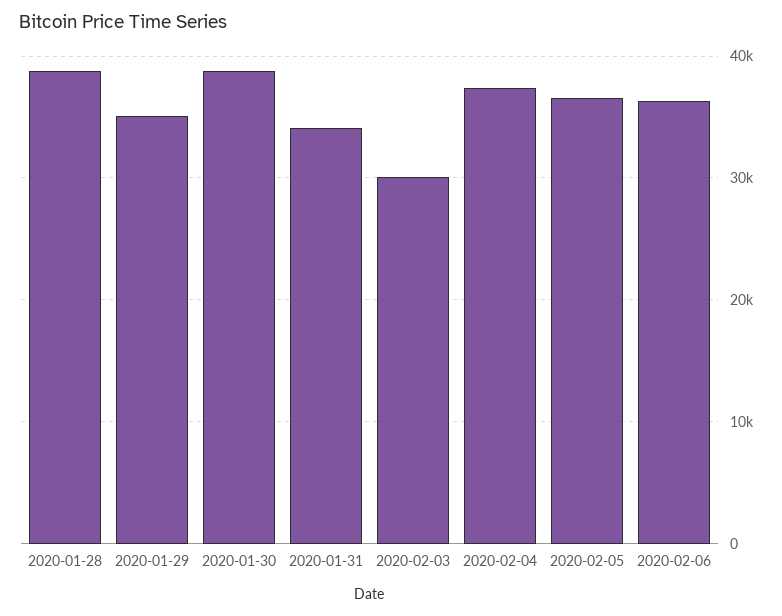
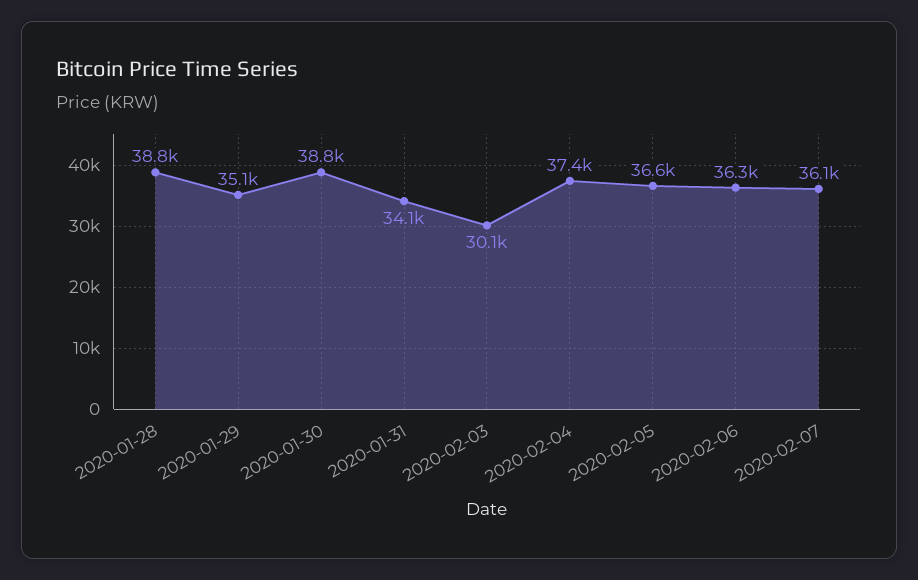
2020-02-07: none -> 36100

